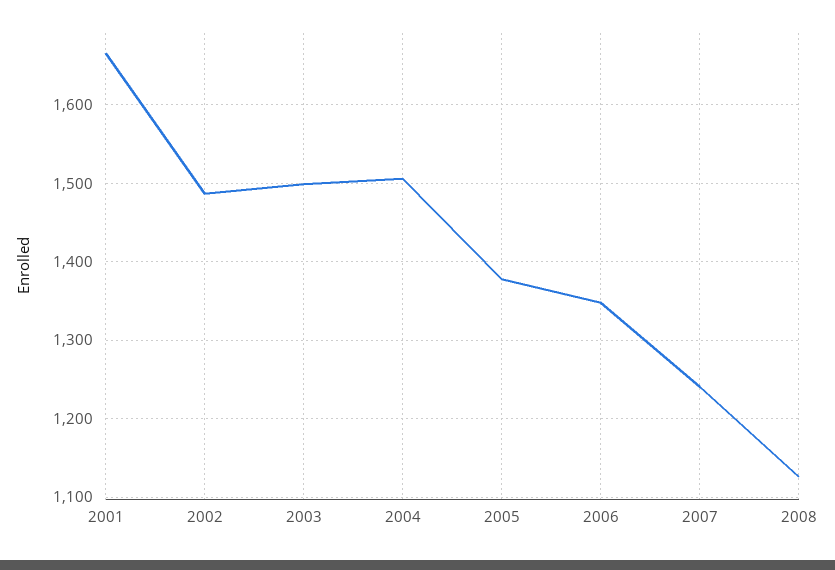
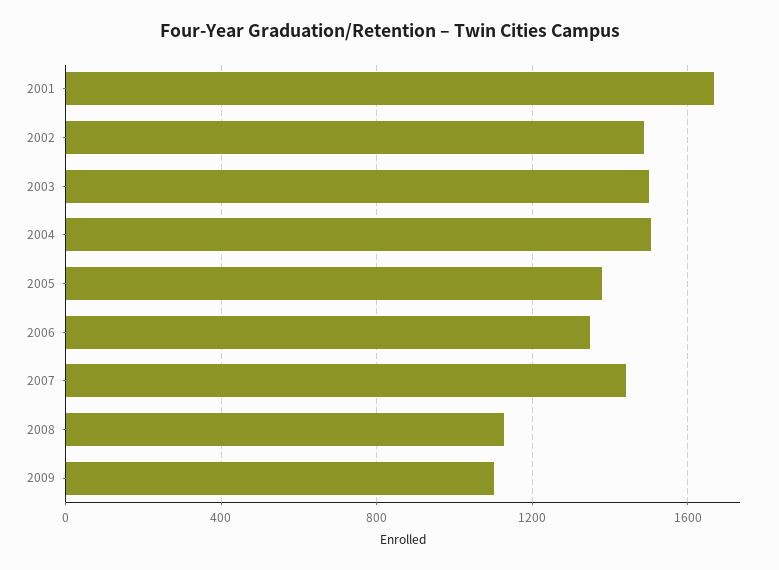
2007: 1240 -> 1450
2009: none -> 1100

